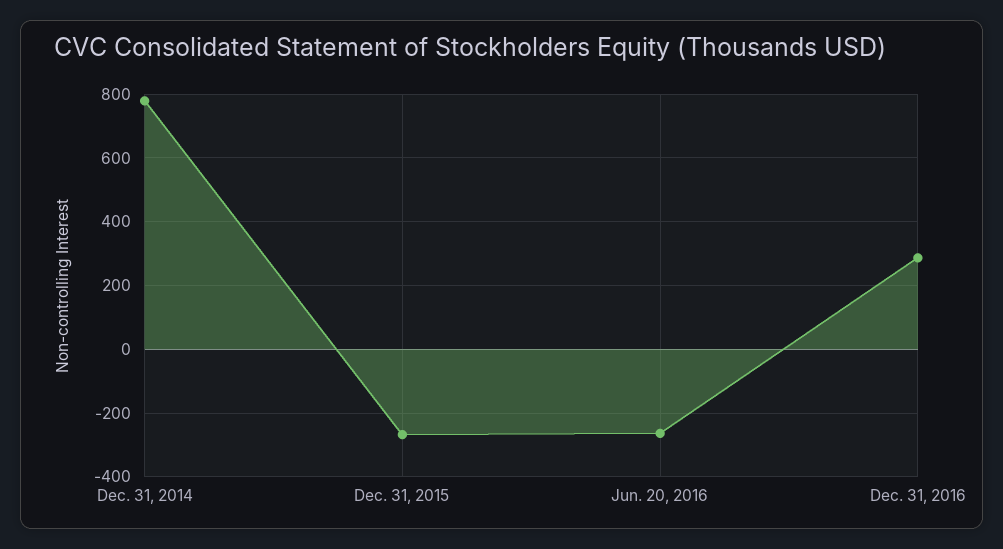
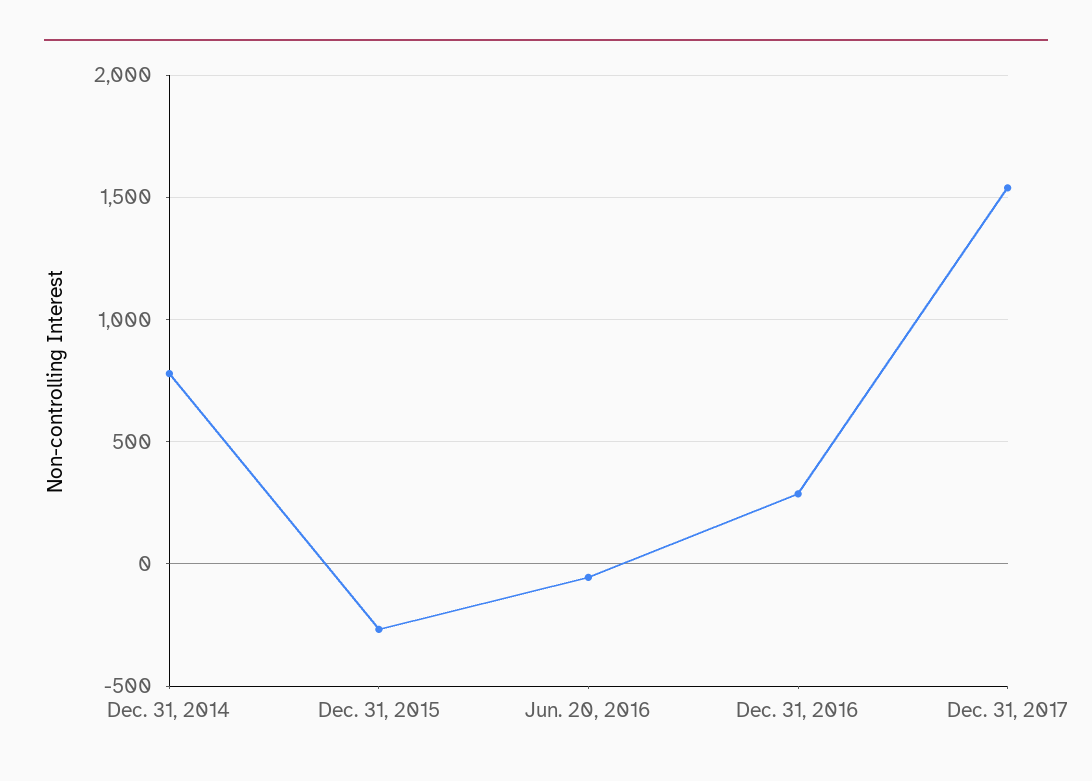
Jun. 20, 2016: -260 -> -50
Dec. 31, 2017: none -> 1550

